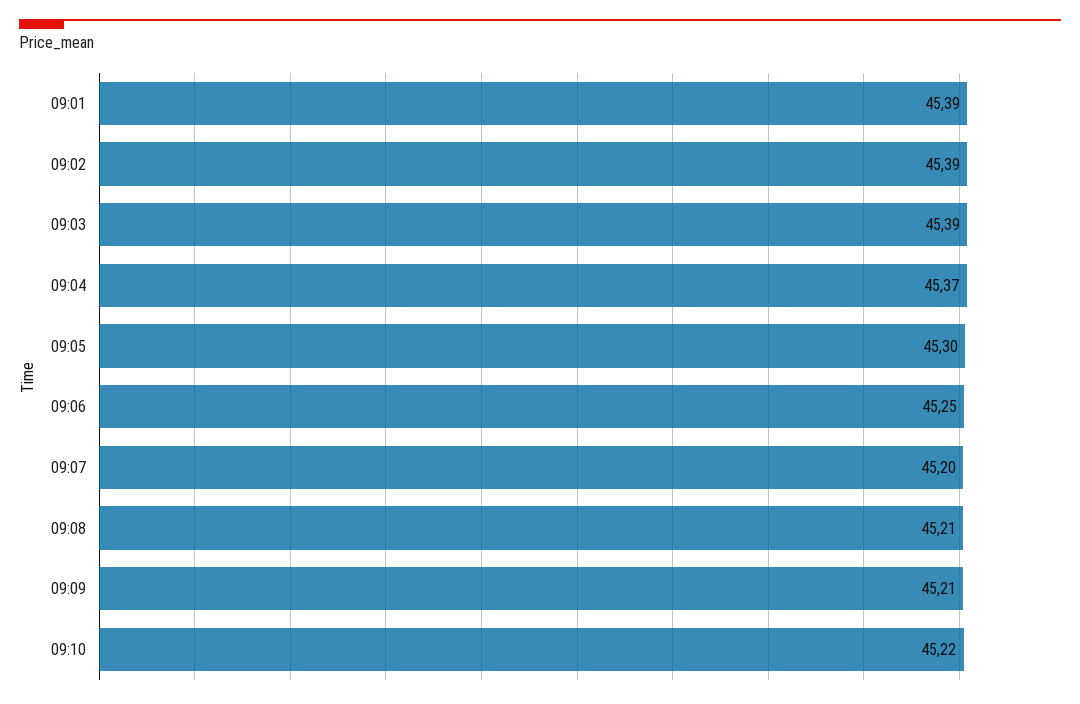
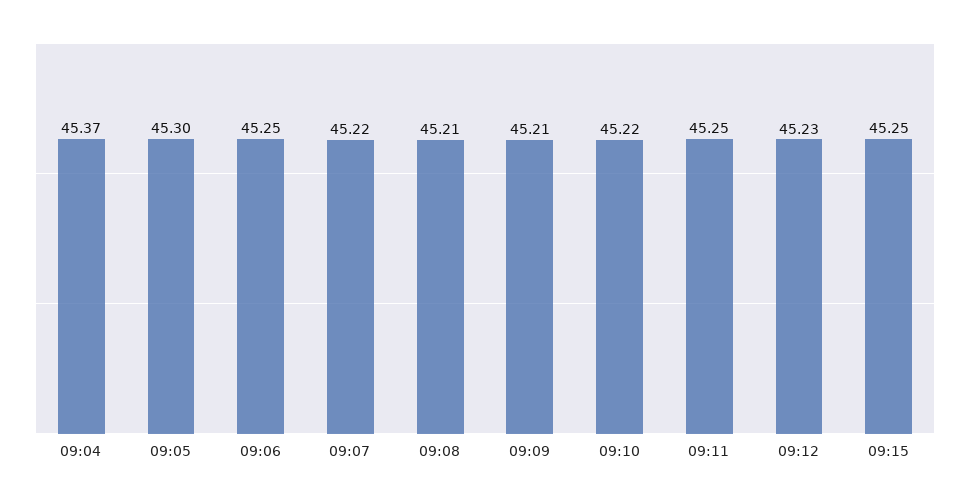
09:01: 45.39 -> none
09:02: 45.39 -> none
09:03: 45.39 -> none
09:07: 45.2 -> 45.22
09:11: none -> 45.25
09:12: none -> 45.23
09:15: none -> 45.25

